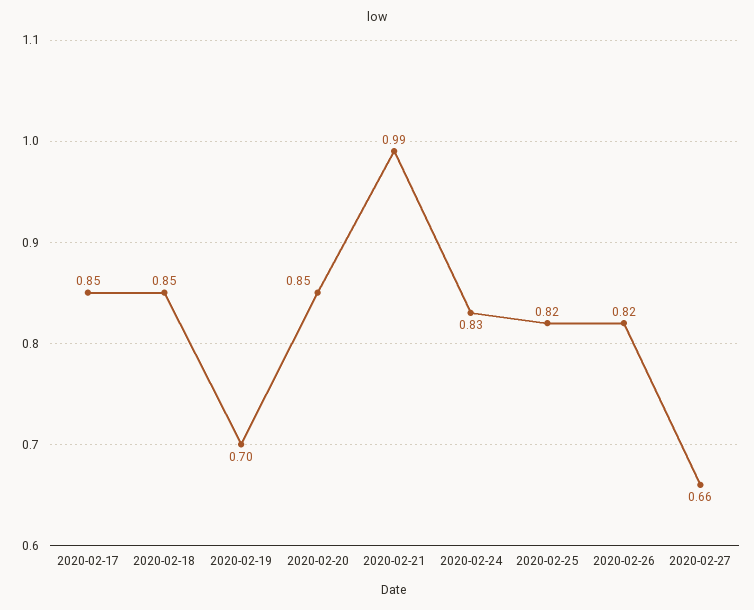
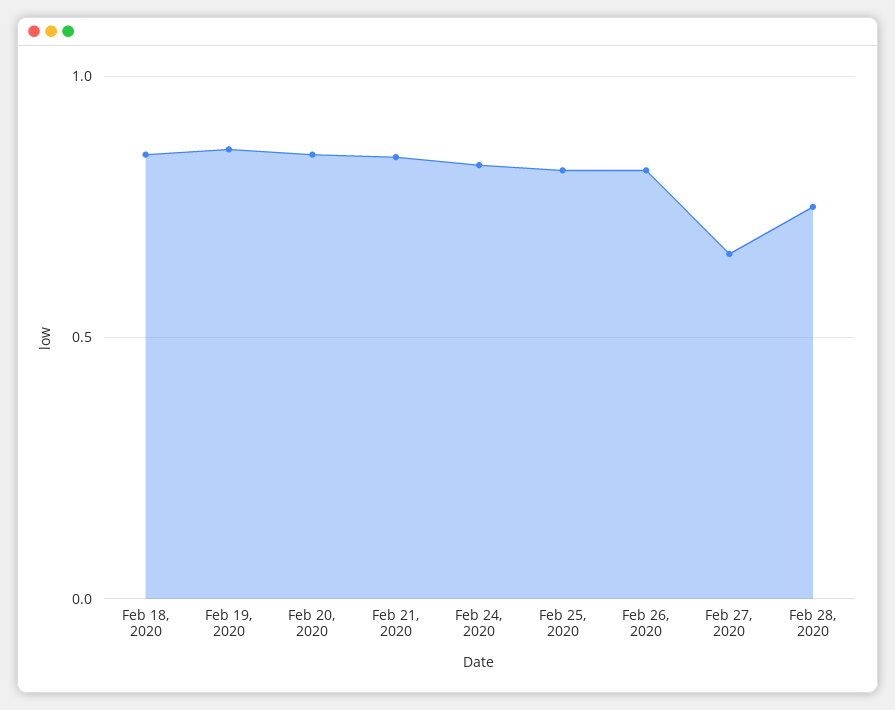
2020-02-17: 0.85 -> none
2020-02-19: 0.7 -> 0.85
2020-02-21: 0.99 -> 0.85
Feb 28, 2020: none -> 0.75

